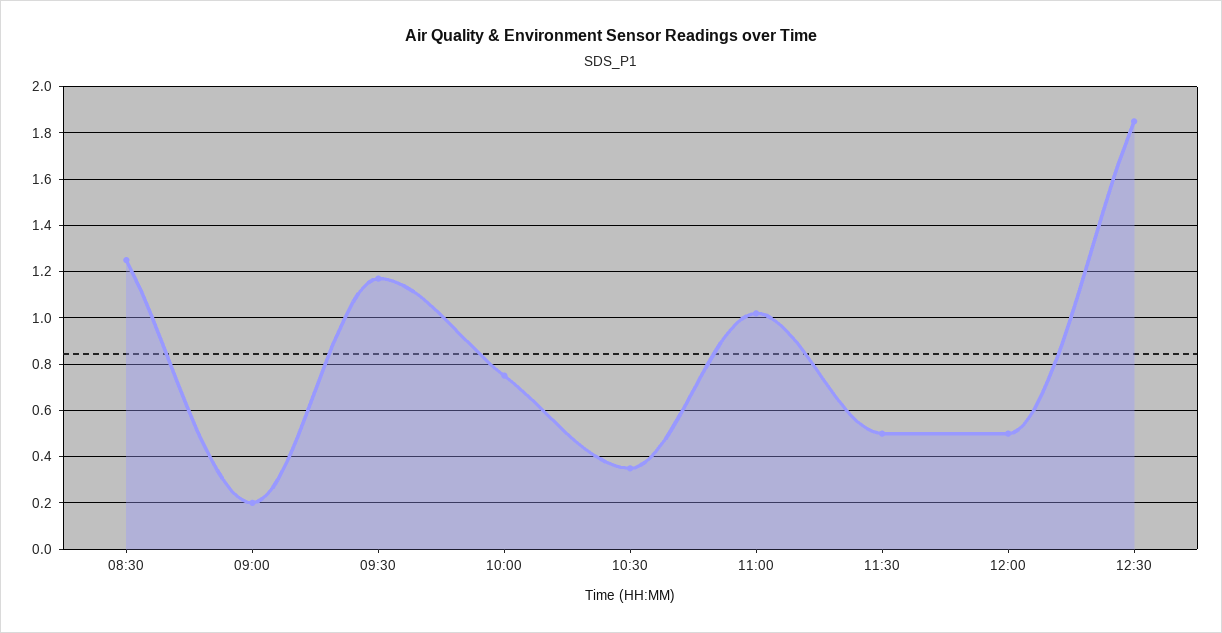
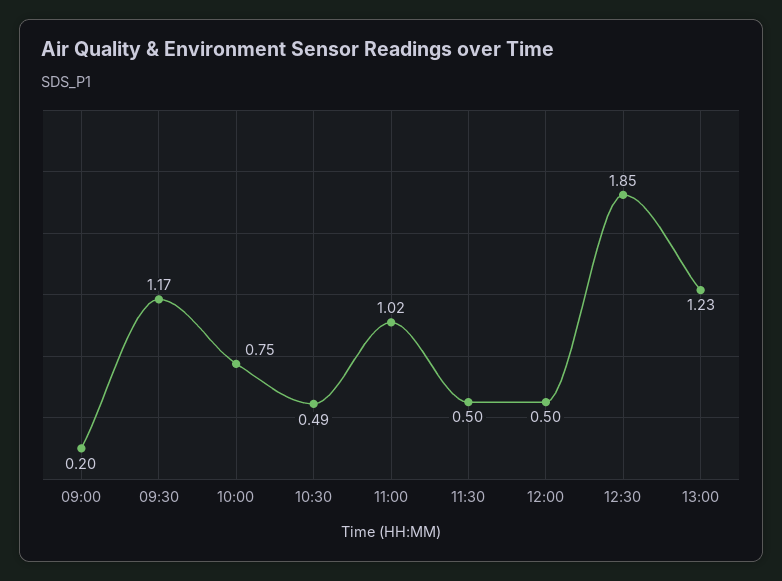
08:30: 1.25 -> none
10:30: 0.35 -> 0.49
13:00: none -> 1.23

